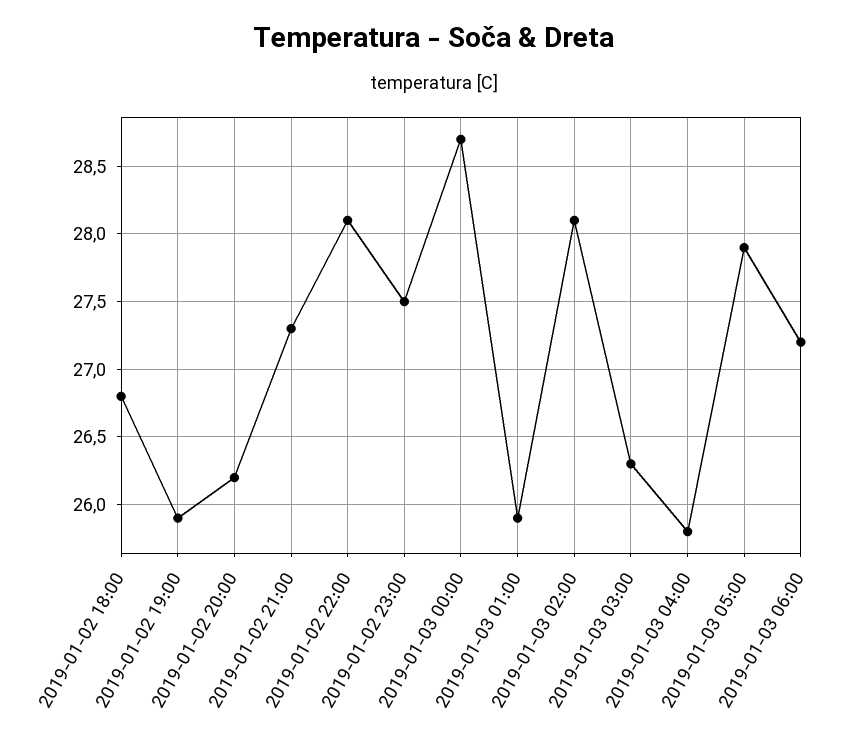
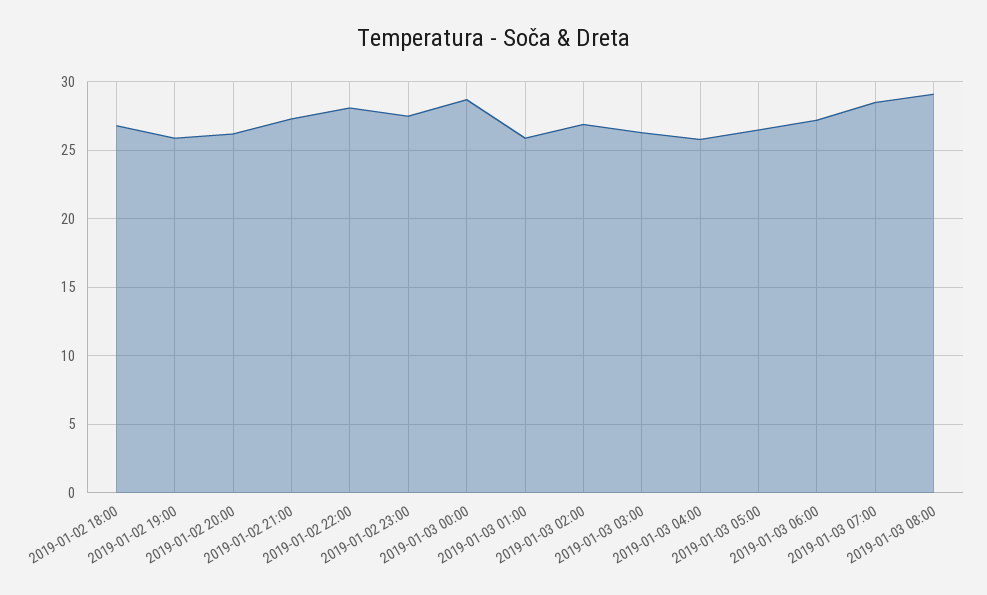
2019-01-03 02:00: 28.1 -> 27
2019-01-03 05:00: 27.9 -> 26.5
2019-01-03 07:00: none -> 28.5
2019-01-03 08:00: none -> 29

